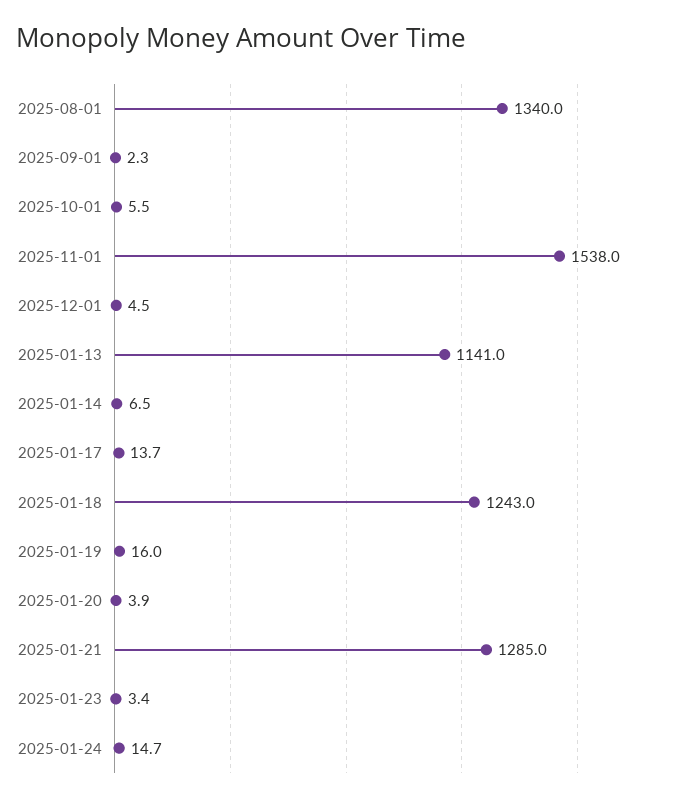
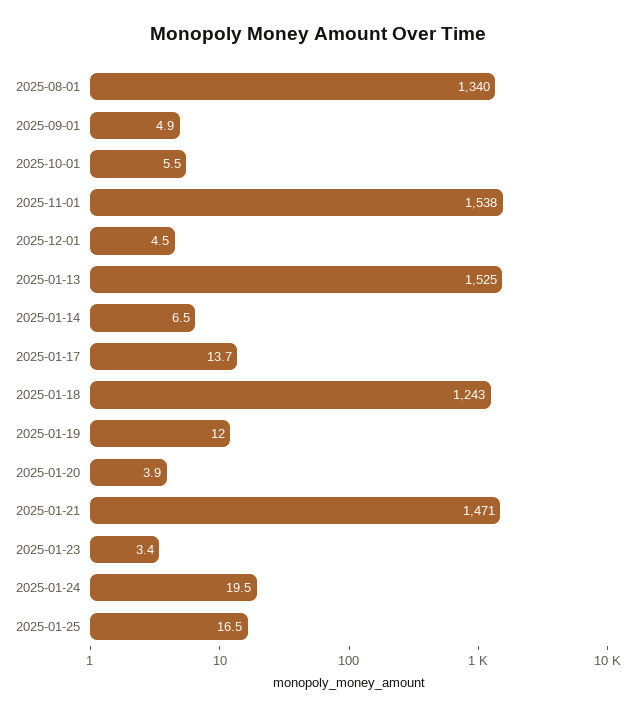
2025-09-01: 2.3 -> 4.9
2025-01-13: 1141 -> 1525
2025-01-19: 16 -> 12
2025-01-21: 1285 -> 1471
2025-01-24: 14.7 -> 19.5
2025-01-25: none -> 16.5

